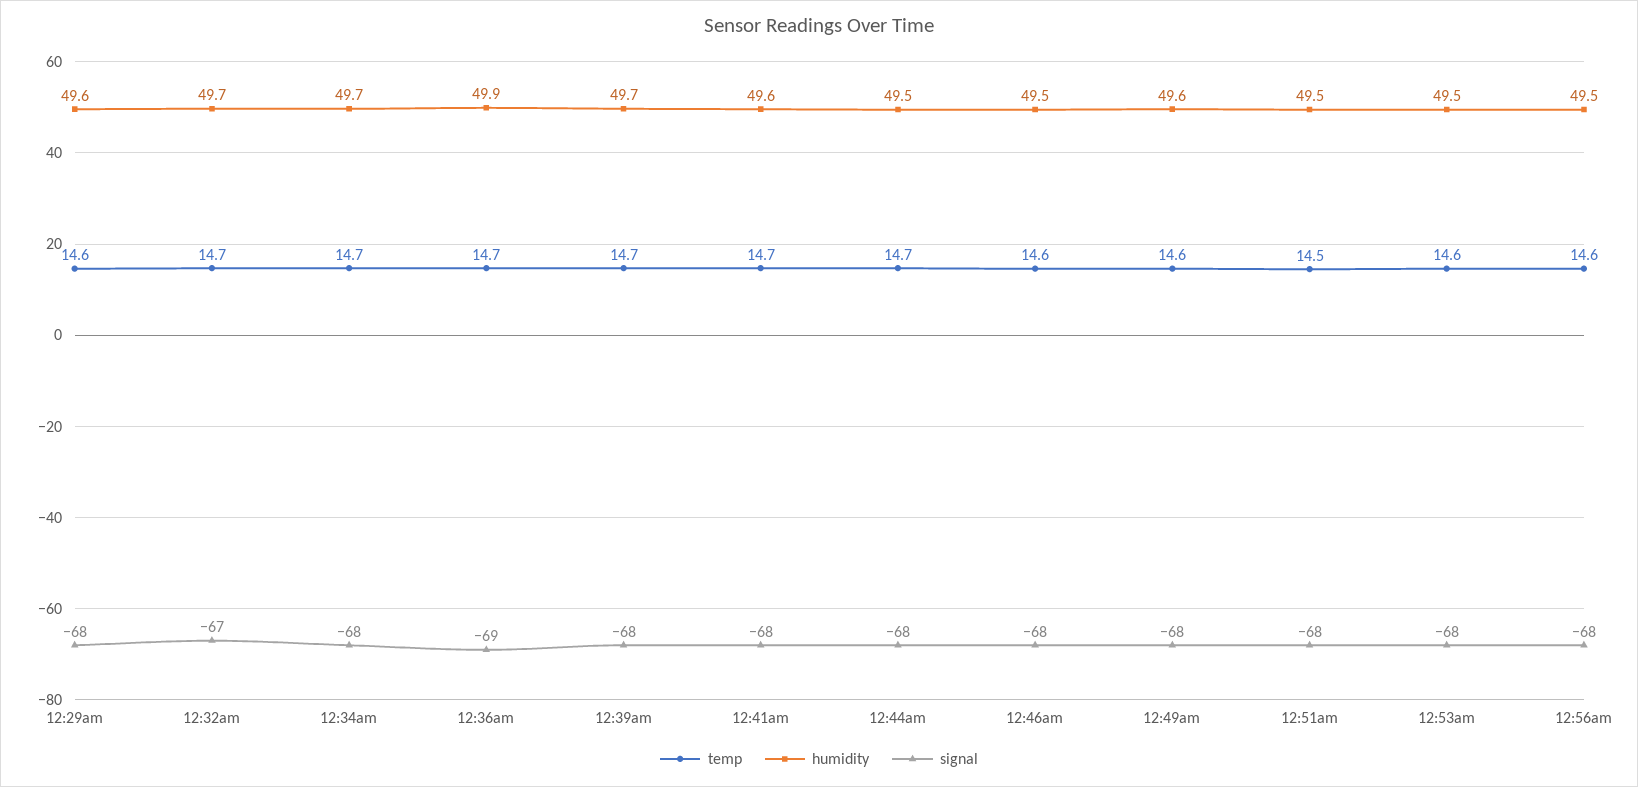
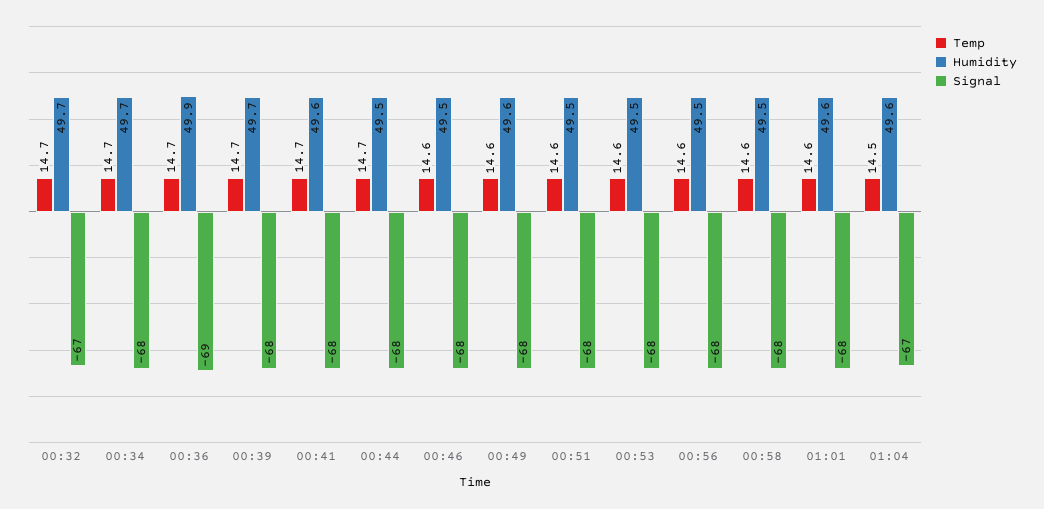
temp, 12:29am: 14.6 -> none
humidity, 12:29am: 49.6 -> none
signal, 12:29am: -68 -> none
temp, 12:51am: 14.5 -> 14.6
temp, 00:58: none -> 14.6
humidity, 00:58: none -> 49.5
signal, 00:58: none -> -68
temp, 01:01: none -> 14.6
humidity, 01:01: none -> 49.6
signal, 01:01: none -> -68
temp, 01:04: none -> 14.5
humidity, 01:04: none -> 49.6
signal, 01:04: none -> -67

